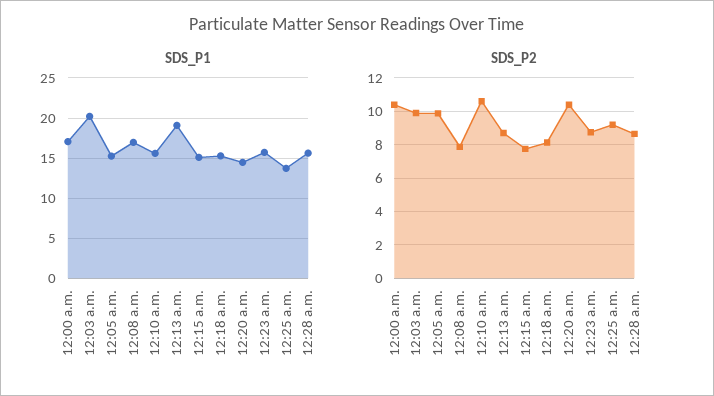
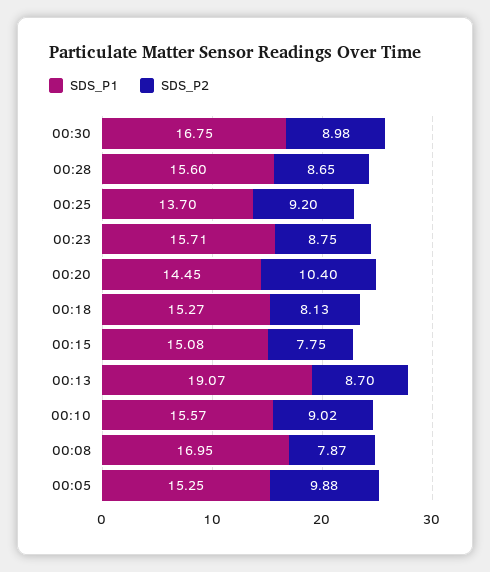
SDS_P1, 12:00 a.m.: 17 -> none
SDS_P1, 12:03 a.m.: 20 -> none
SDS_P2, 12:00 a.m.: 10.5 -> none
SDS_P2, 12:03 a.m.: 10 -> none
SDS_P2, 12:10 a.m.: 10.5 -> 9.02
SDS_P1, 00:30: none -> 16.75
SDS_P2, 00:30: none -> 8.98

